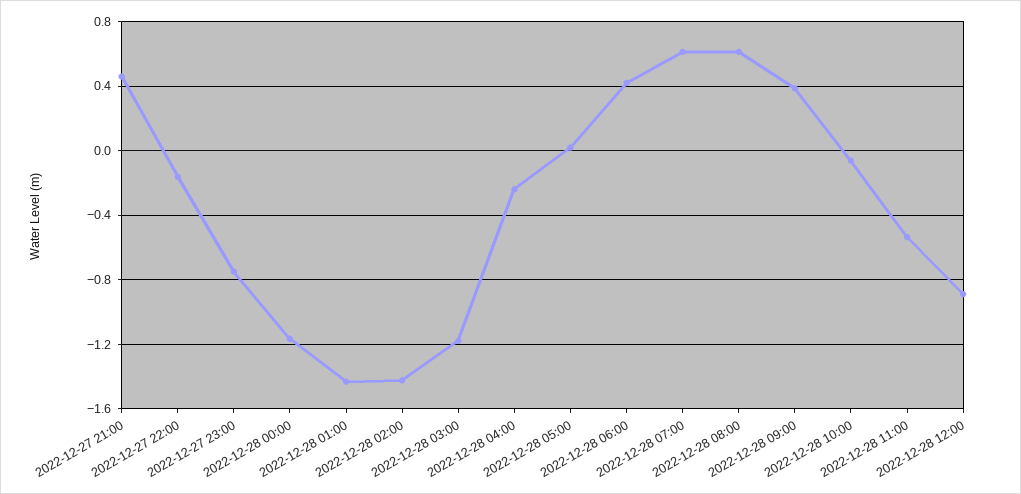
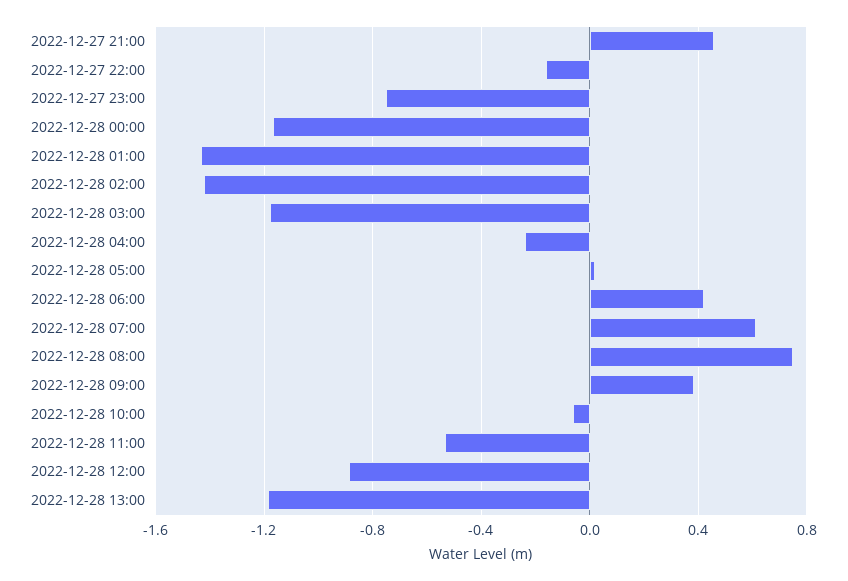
2022-12-28 08:00: 0.6 -> 0.75
2022-12-28 13:00: none -> -1.2

